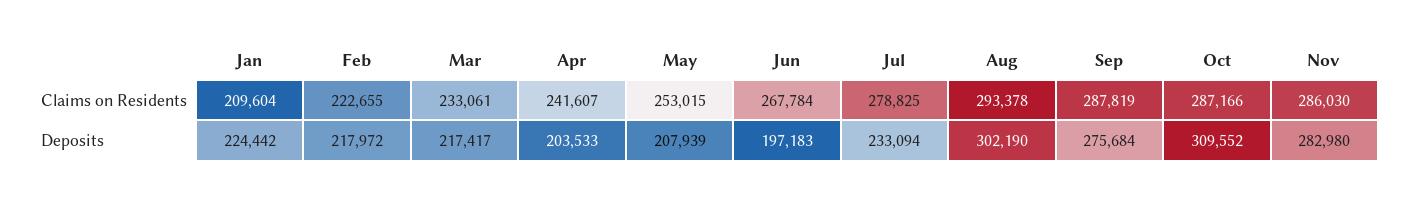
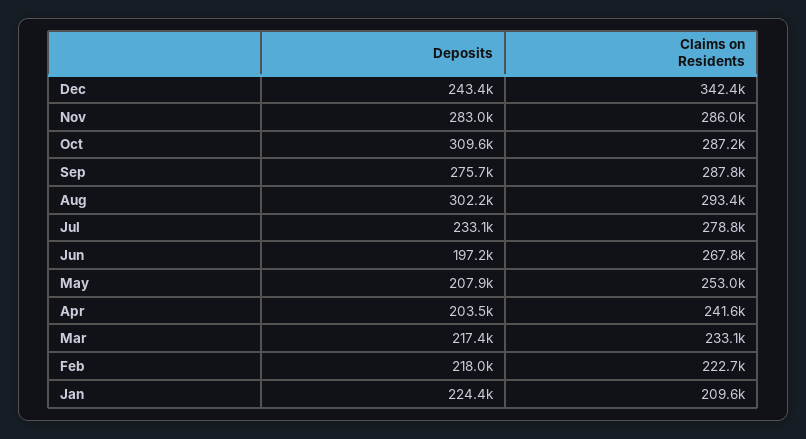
Dec, Deposits: none -> 243400
Dec, Claims on Residents: none -> 342400

